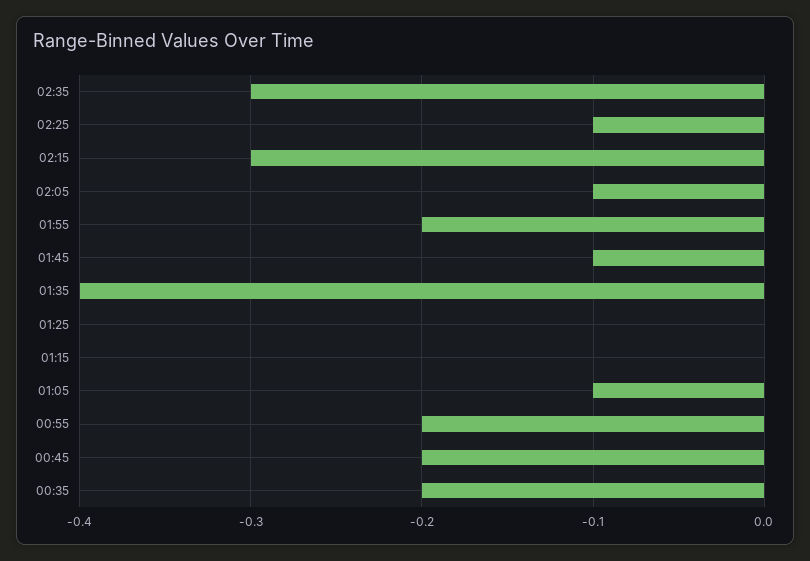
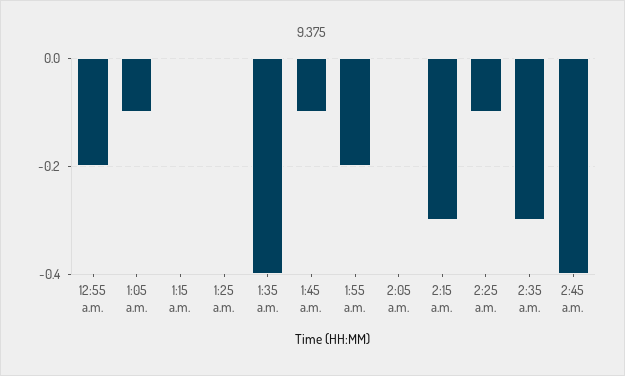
02:05: -0.1 -> 0
00:45: -0.2 -> none
00:35: -0.2 -> none
2:45 a.m.: none -> -0.4

